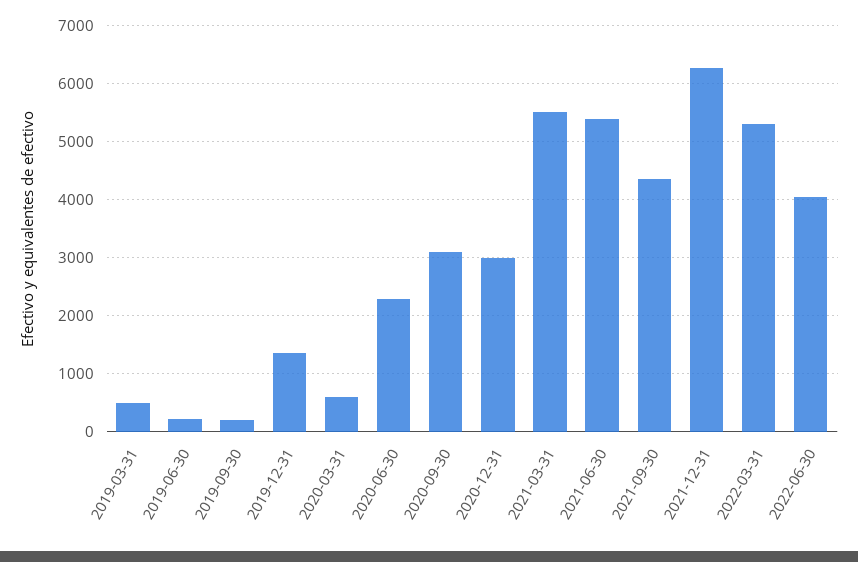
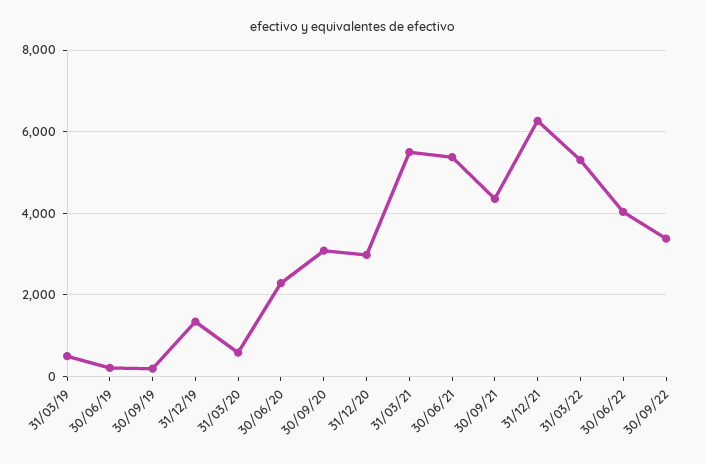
30/09/22: none -> 3400

